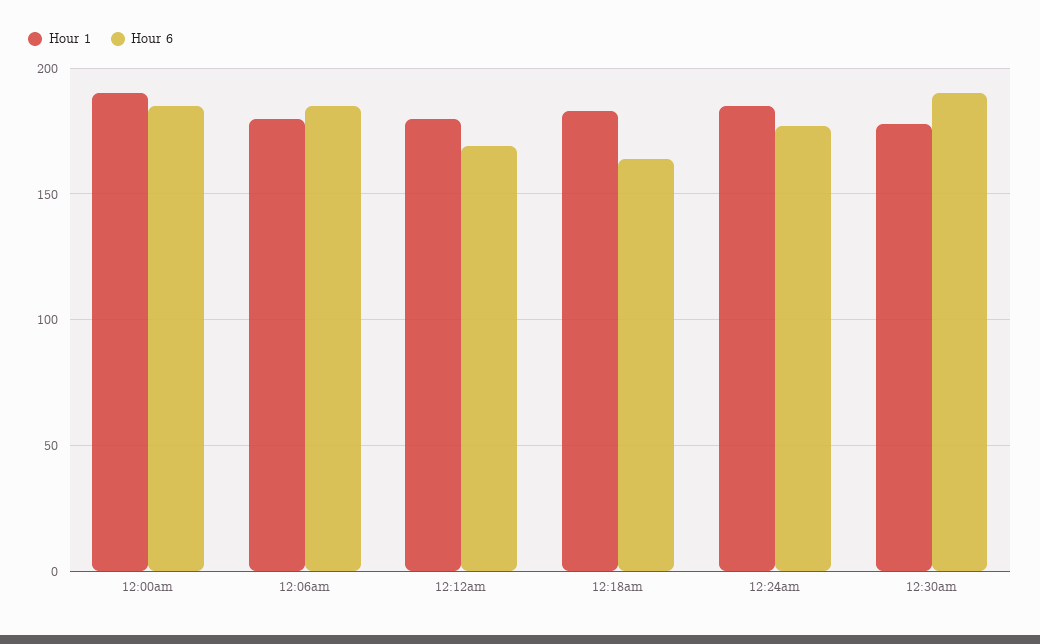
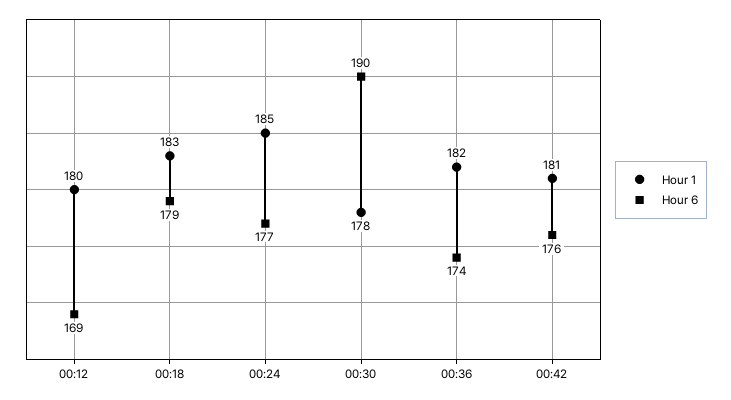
Hour 1, 12:00am: 190 -> none
Hour 6, 12:00am: 185 -> none
Hour 1, 12:06am: 180 -> none
Hour 6, 12:06am: 185 -> none
Hour 6, 12:18am: 165 -> 179
Hour 1, 00:36: none -> 182
Hour 6, 00:36: none -> 174
Hour 1, 00:42: none -> 181
Hour 6, 00:42: none -> 176

